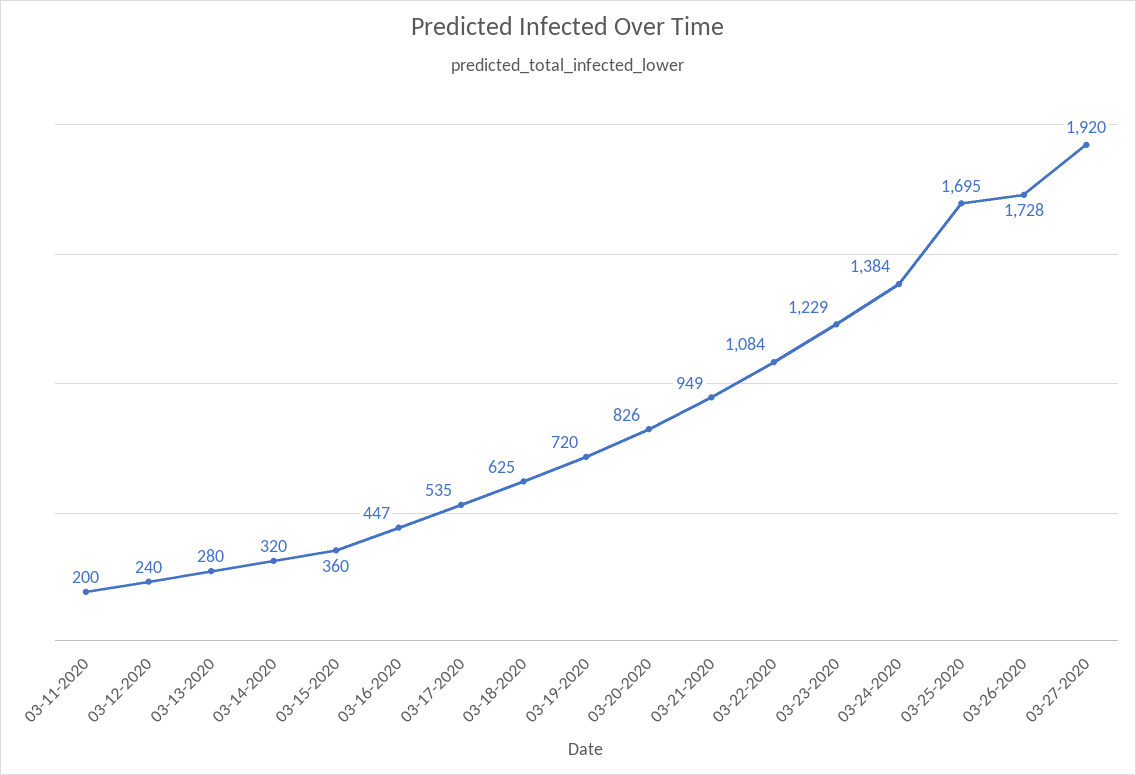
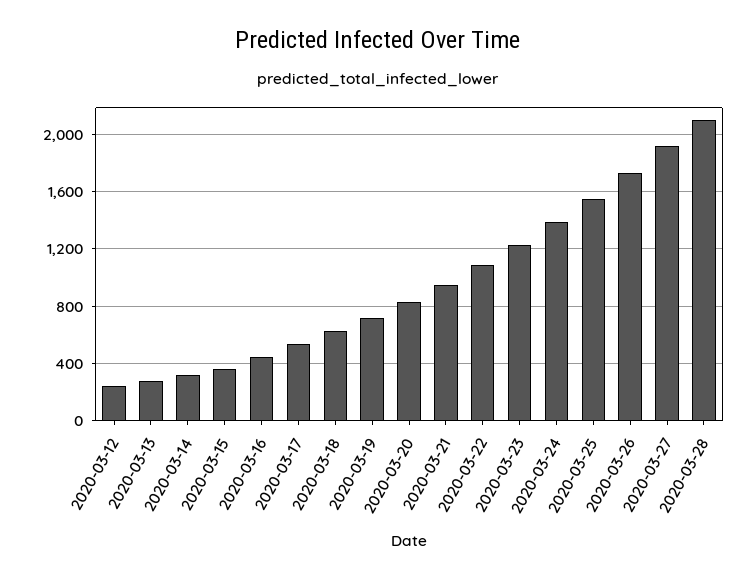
03-11-2020: 200 -> none
03-25-2020: 1695 -> 1550
2020-03-28: none -> 2100

